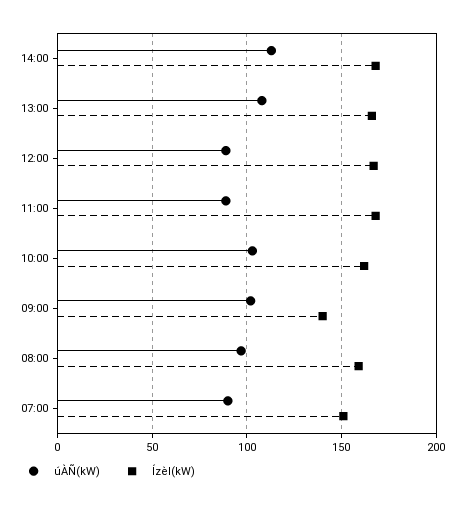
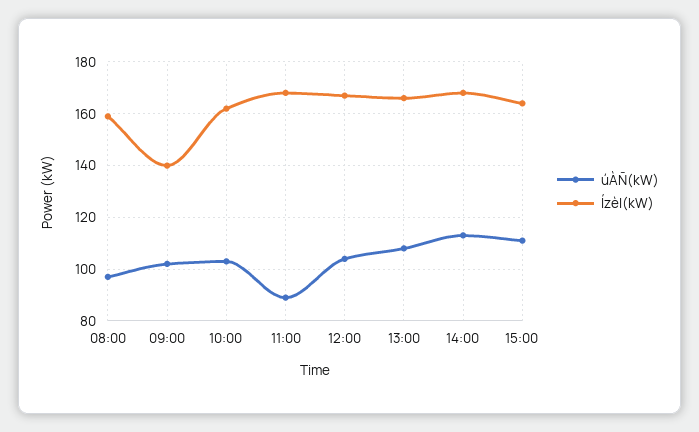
úÀÑ(kW), 12:00: 90 -> 105
úÀÑ(kW), 07:00: 90 -> none
Ízèl(kW), 07:00: 150 -> none
úÀÑ(kW), 15:00: none -> 110
Ízèl(kW), 15:00: none -> 165

